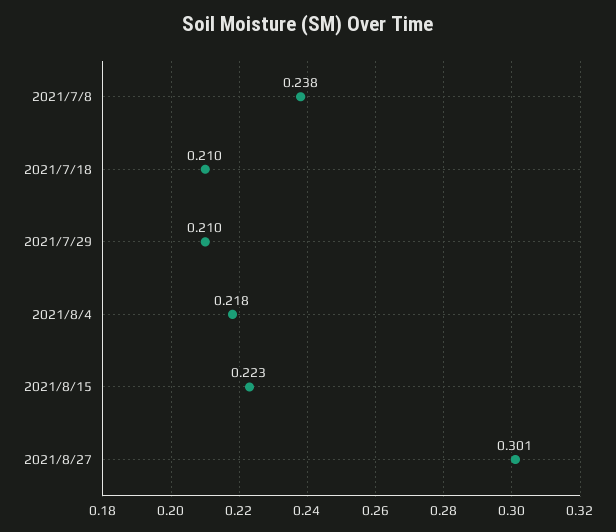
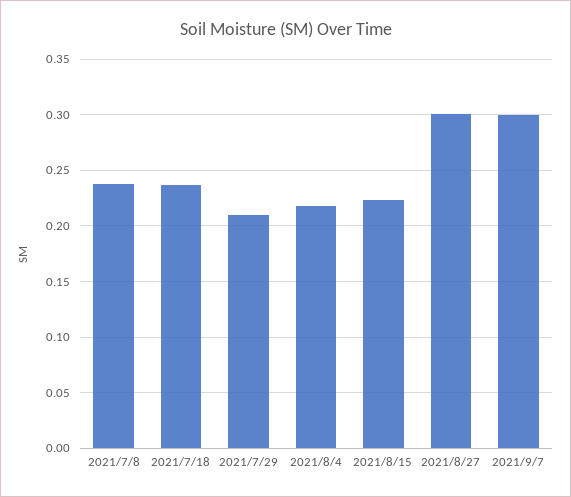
2021/7/18: 0.21 -> 0.24
2021/9/7: none -> 0.3

